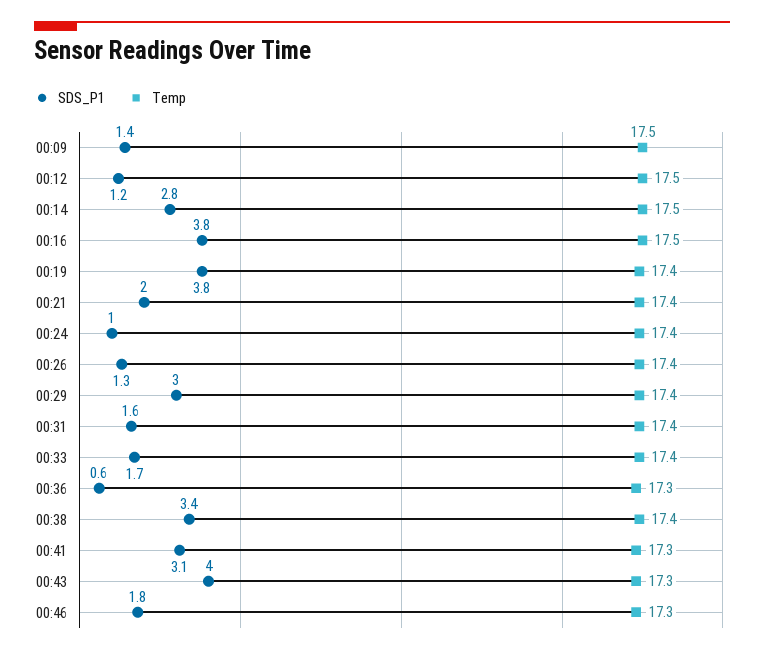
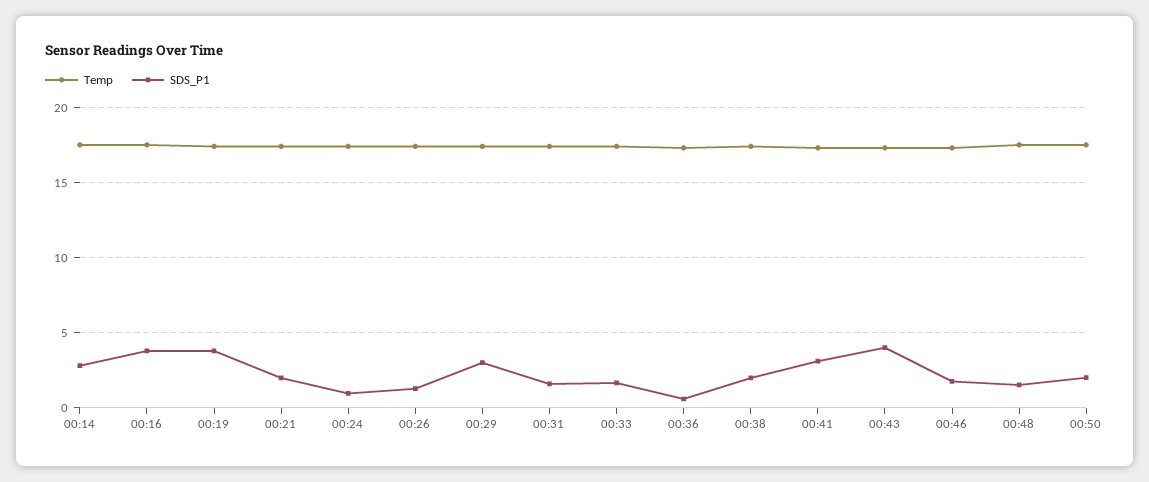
SDS_P1, 00:09: 1.4 -> none
Temp, 00:09: 17.5 -> none
SDS_P1, 00:12: 1.2 -> none
Temp, 00:12: 17.5 -> none
SDS_P1, 00:38: 3.4 -> 2
Temp, 00:48: none -> 17.5
SDS_P1, 00:48: none -> 1.5
Temp, 00:50: none -> 17.5
SDS_P1, 00:50: none -> 2

